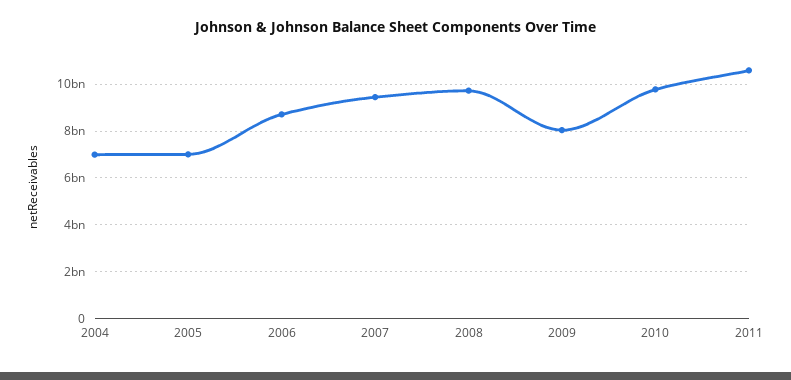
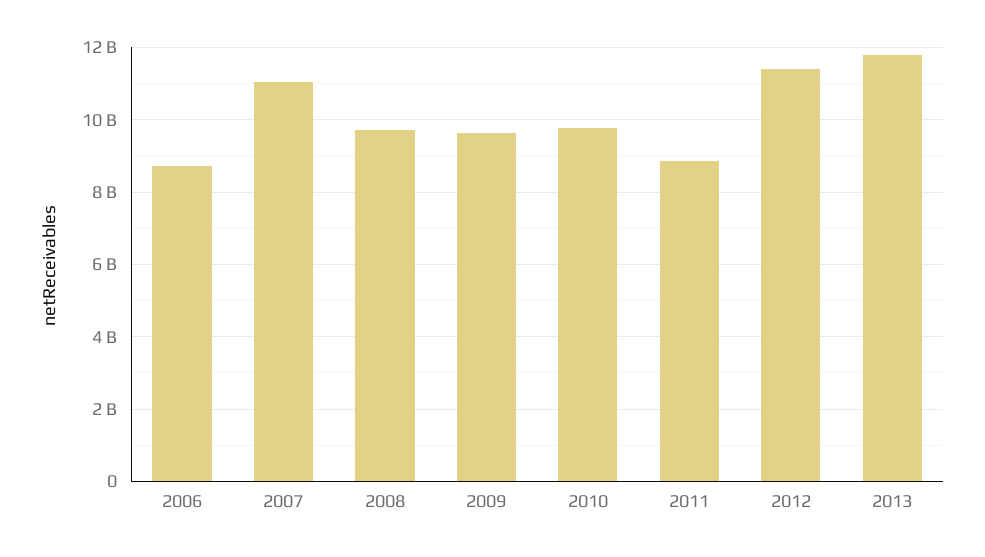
2004: 7000000000 -> none
2005: 7000000000 -> none
2007: 9500000000 -> 11000000000
2009: 8000000000 -> 9600000000
2011: 10500000000 -> 8800000000
2012: none -> 11400000000
2013: none -> 11800000000

